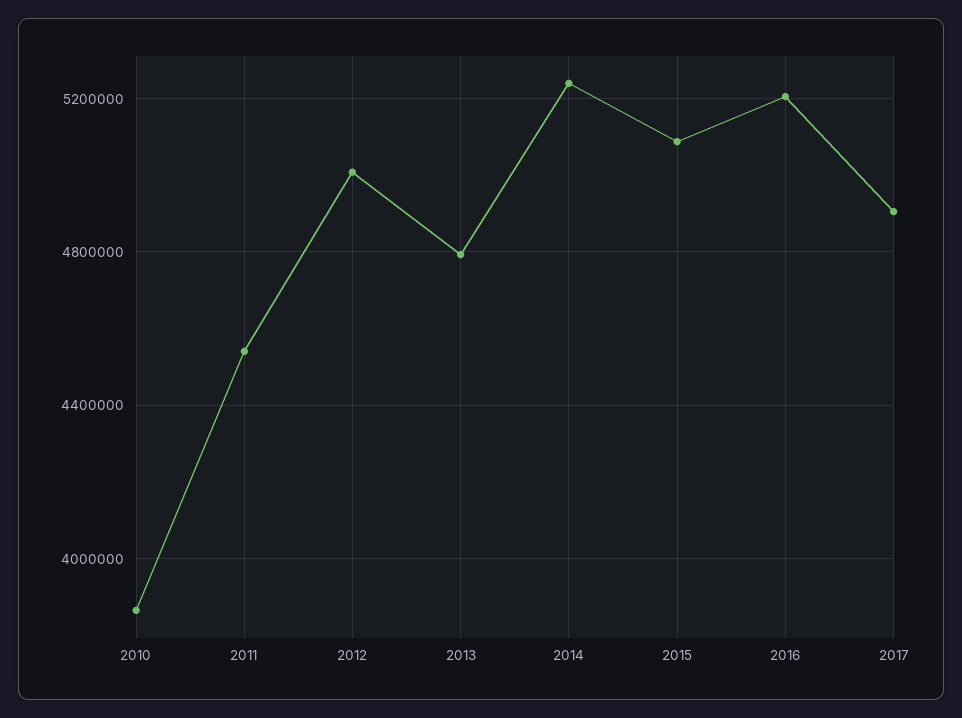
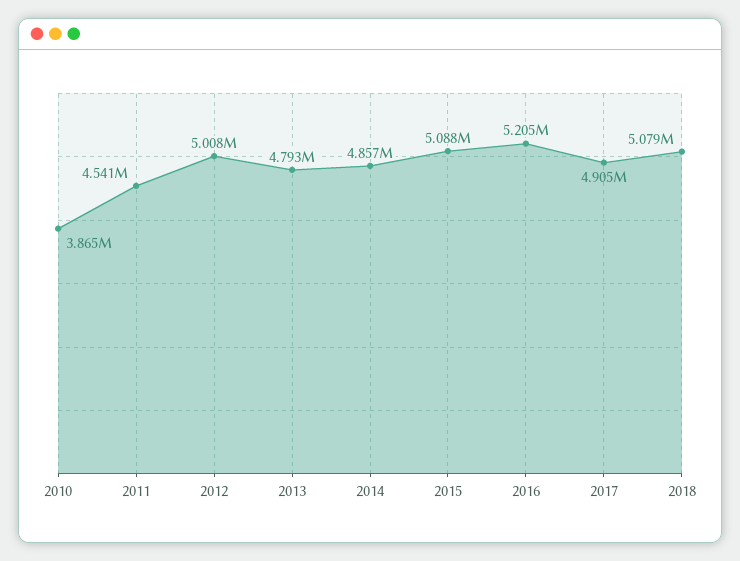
2014: 5250000 -> 4857000
2018: none -> 5079000

